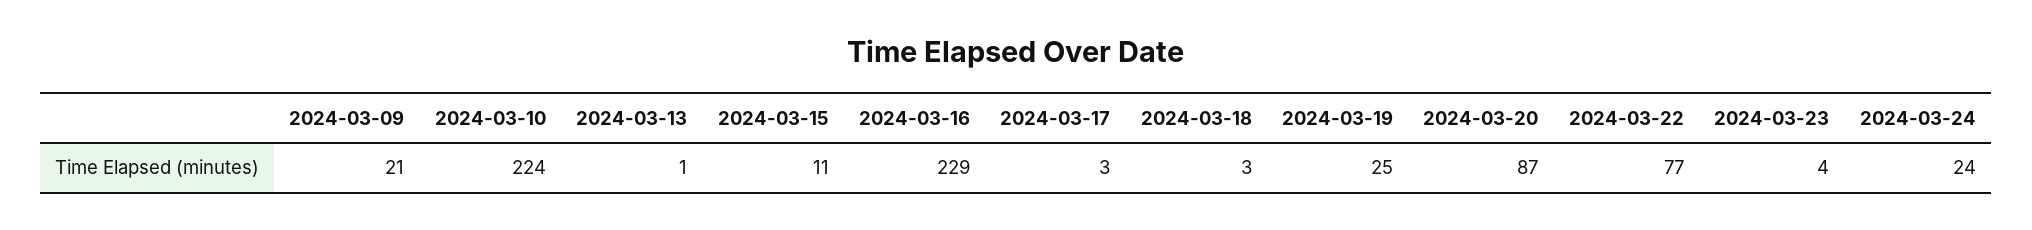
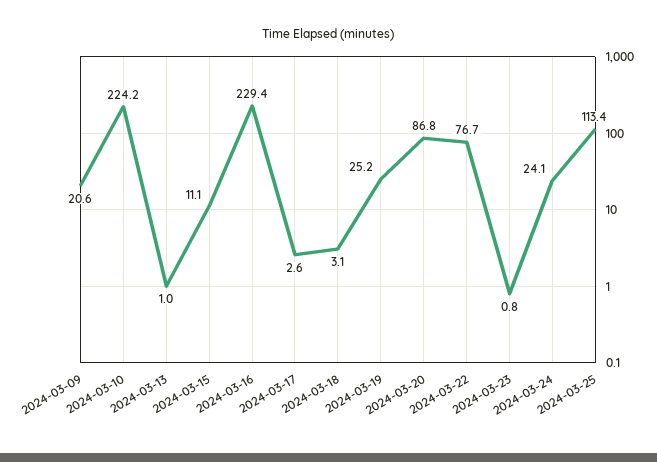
2024-03-23: 4 -> 0.8
2024-03-25: none -> 113.4

